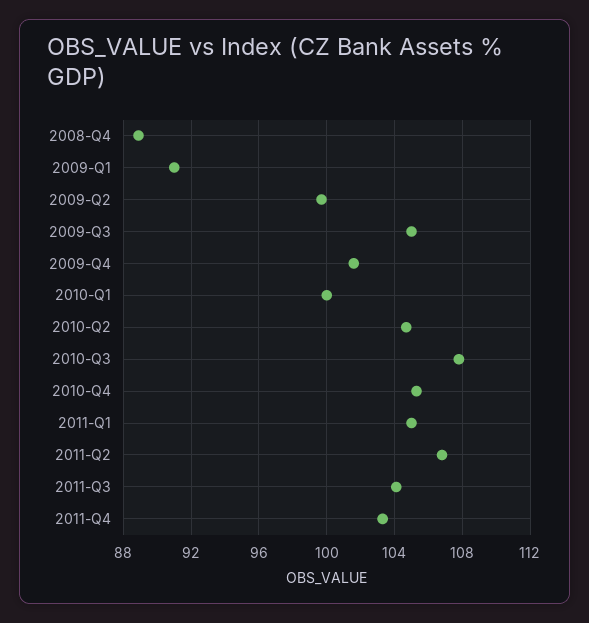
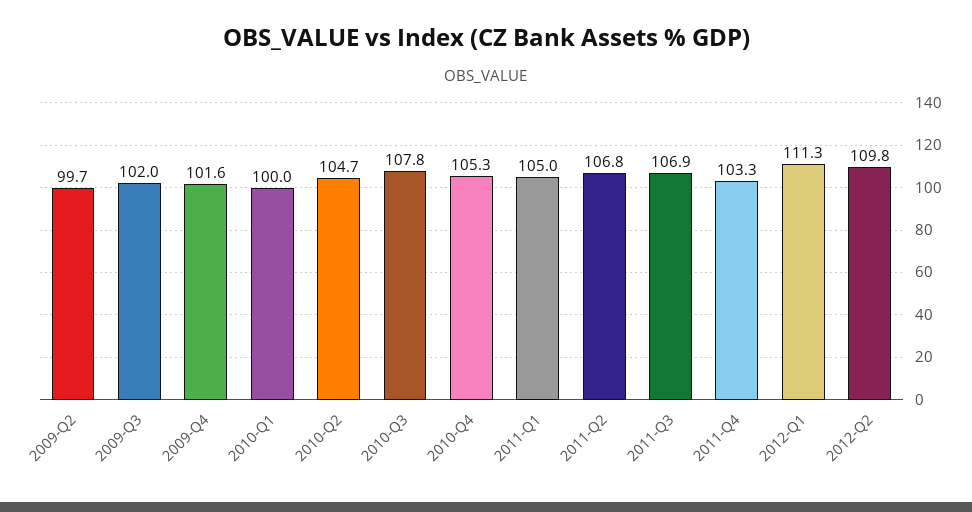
2008-Q4: 89 -> none
2009-Q1: 91 -> none
2009-Q3: 105 -> 102
2011-Q3: 104 -> 106.9
2012-Q1: none -> 111.3
2012-Q2: none -> 109.8

